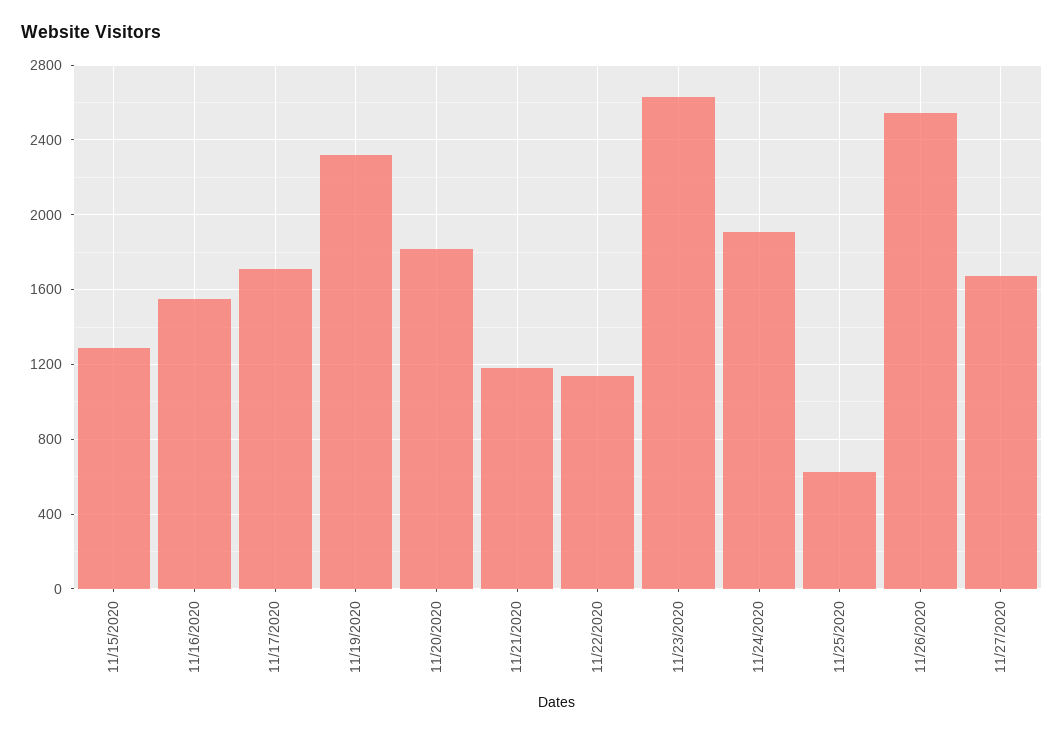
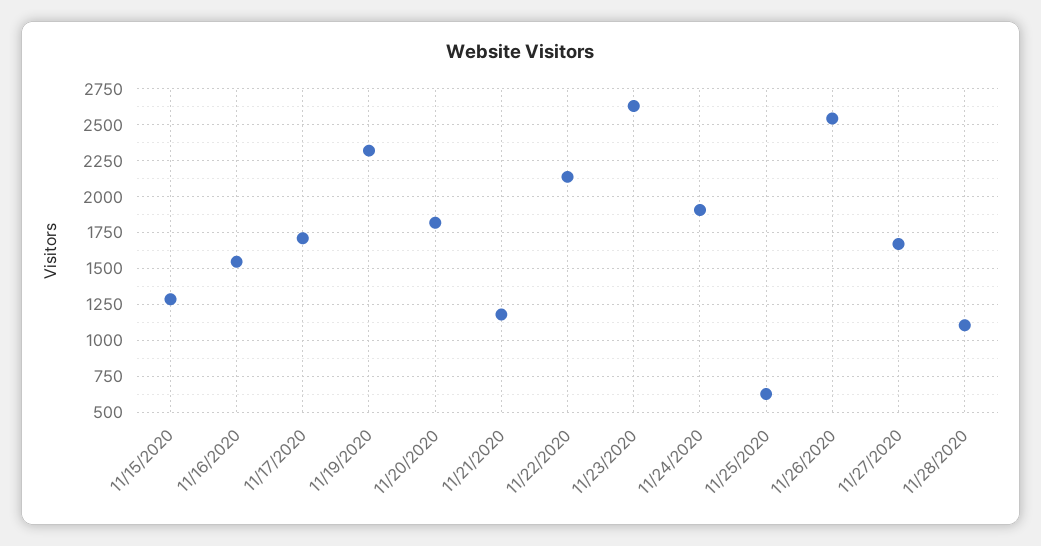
11/22/2020: 1150 -> 2150
11/28/2020: none -> 1100

